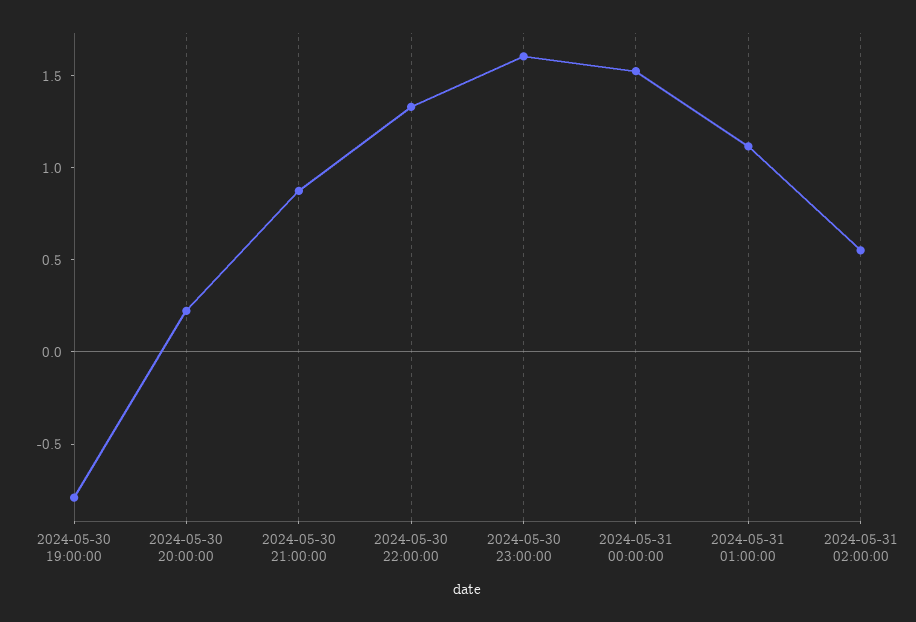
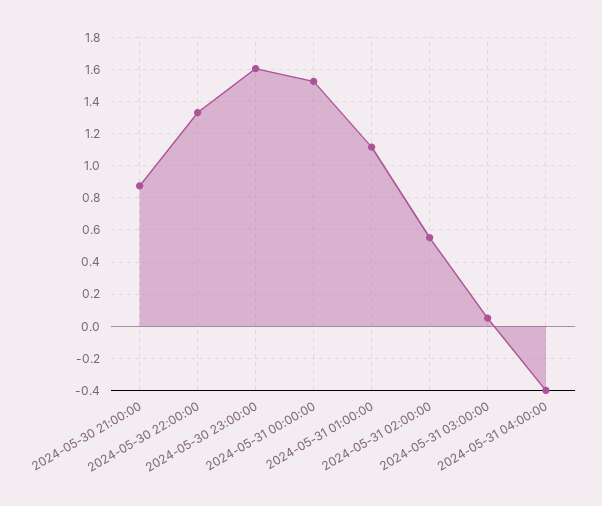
2024-05-30 19:00:00: -0.8 -> none
2024-05-30 20:00:00: 0.2 -> none
2024-05-31 03:00:00: none -> 0.05
2024-05-31 04:00:00: none -> -0.4

